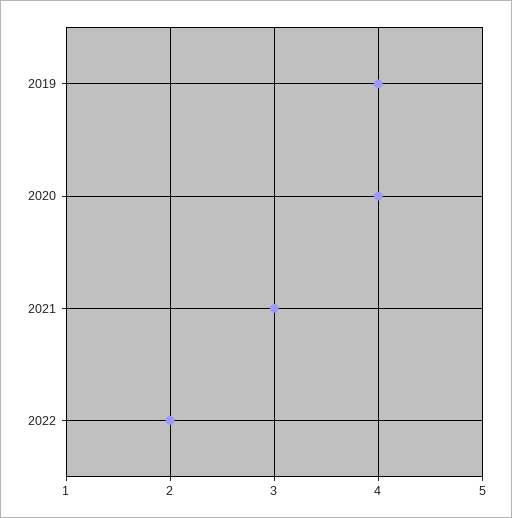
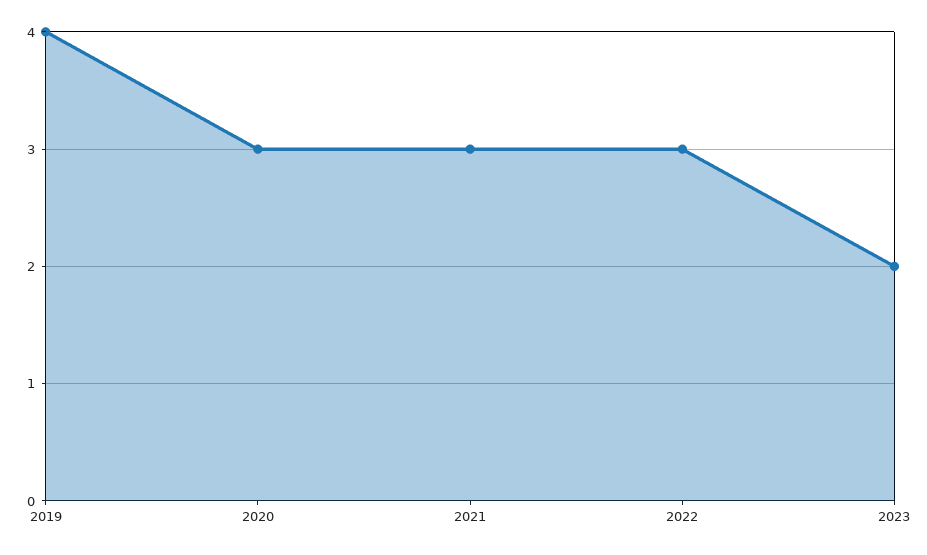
2020: 4 -> 3
2022: 2 -> 3
2023: none -> 2

